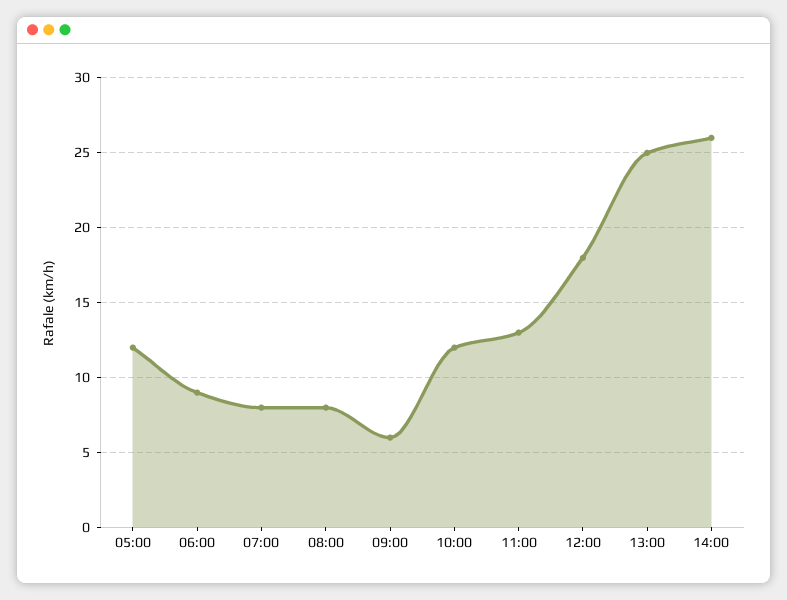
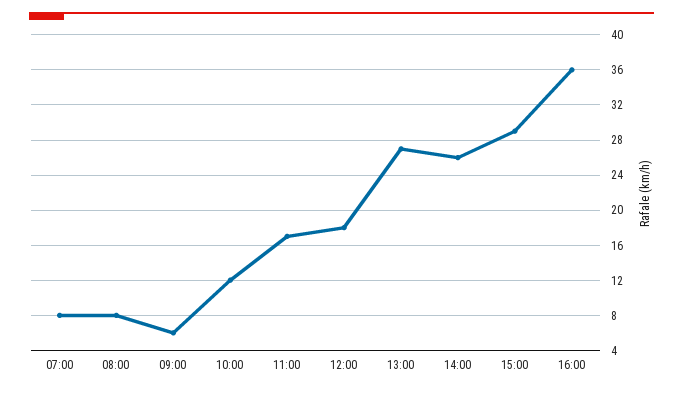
05:00: 12 -> none
06:00: 9 -> none
11:00: 13 -> 17
13:00: 25 -> 27
15:00: none -> 29
16:00: none -> 36

